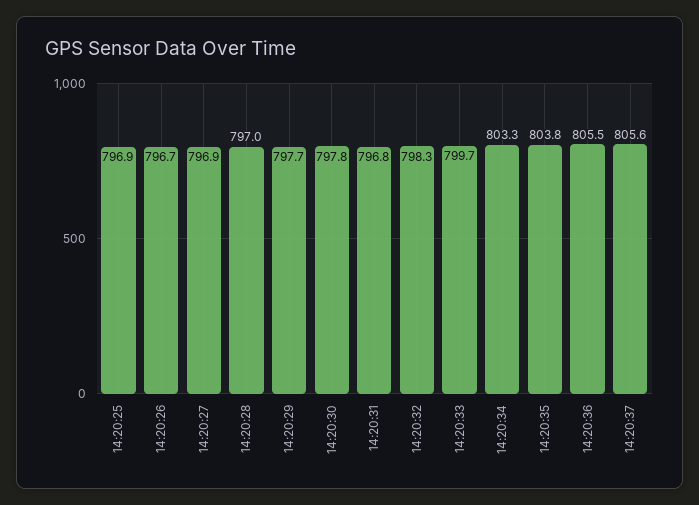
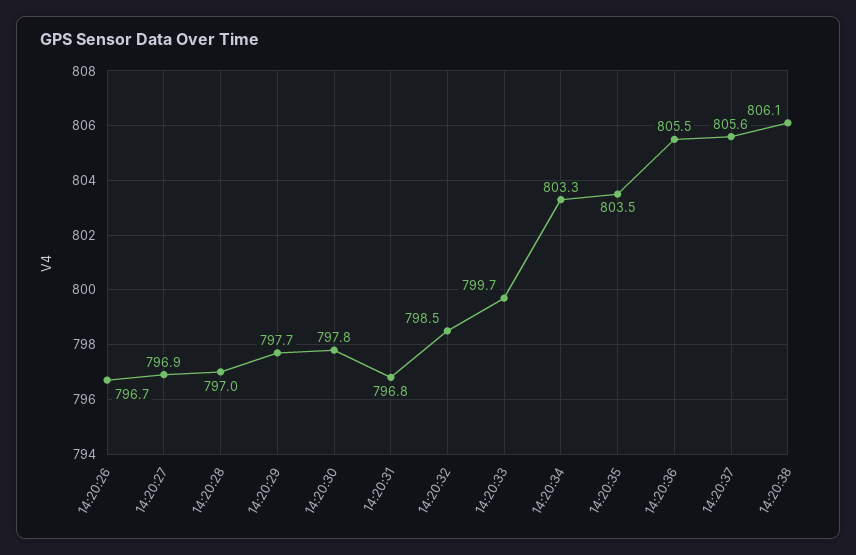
14:20:25: 796.9 -> none
14:20:32: 798.3 -> 798.5
14:20:35: 803.8 -> 803.5
14:20:38: none -> 806.1

